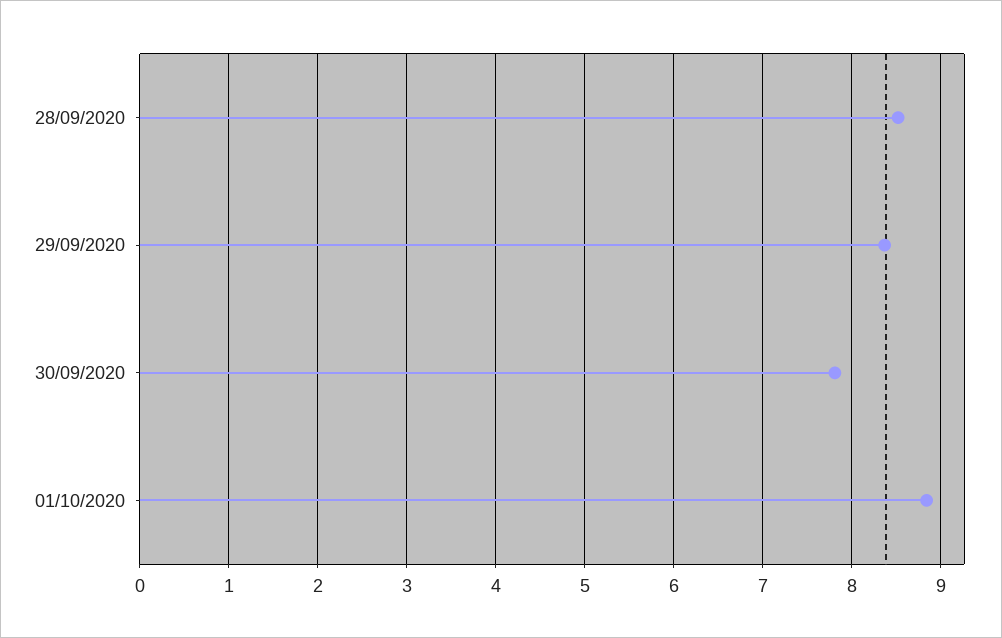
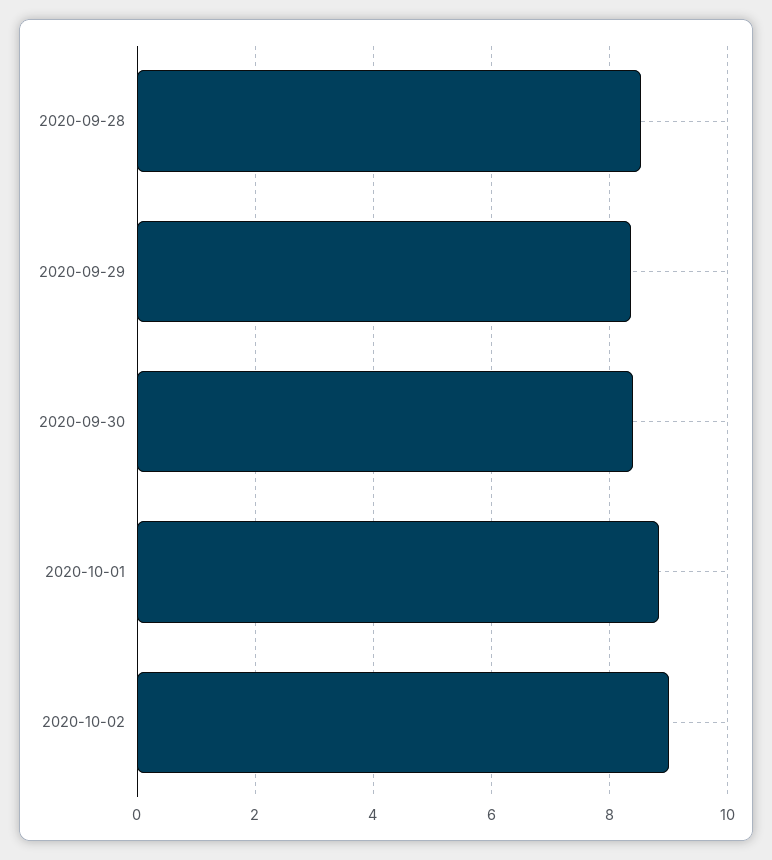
30/09/2020: 7.8 -> 8.4
2020-10-02: none -> 9

